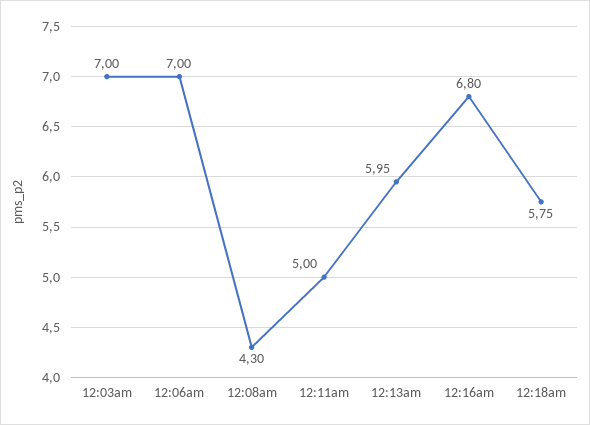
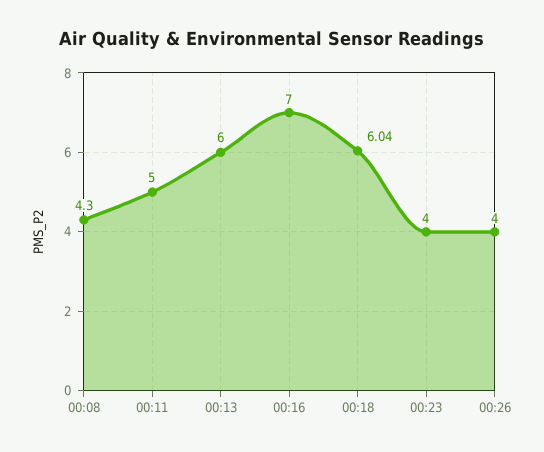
12:03am: 7 -> none
12:06am: 7 -> none
12:13am: 5.95 -> 6
12:16am: 6.8 -> 7
12:18am: 5.75 -> 6.04
00:23: none -> 4
00:26: none -> 4

